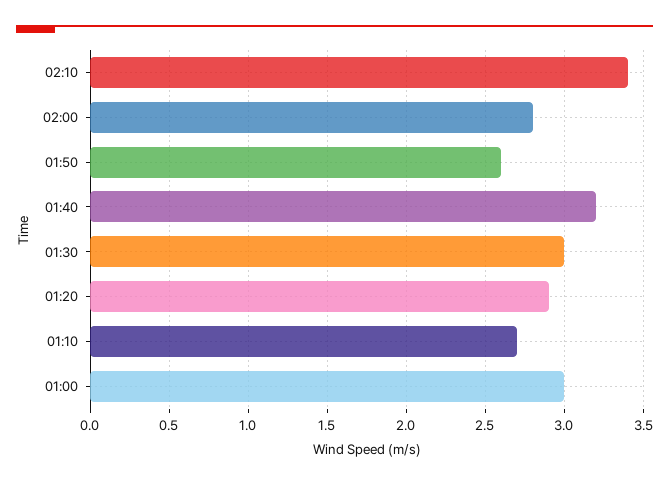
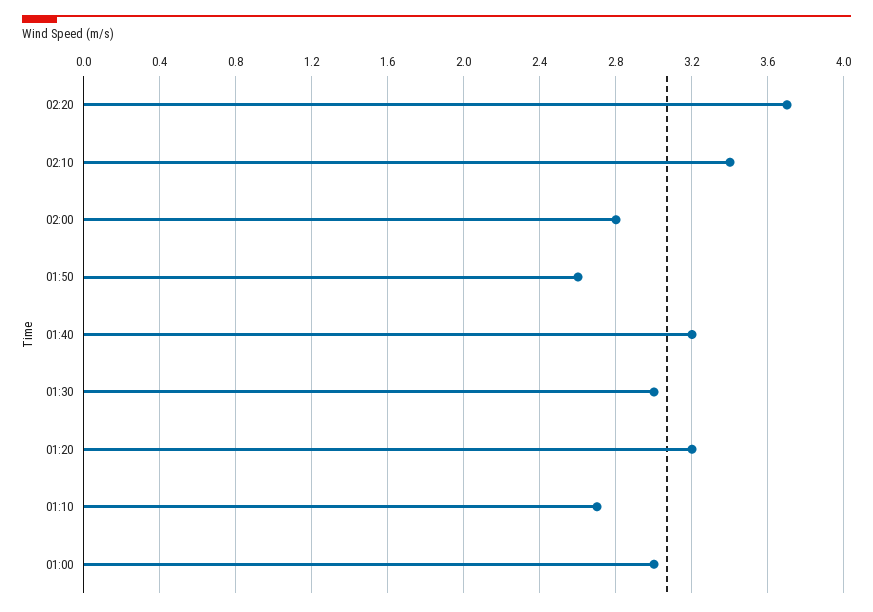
01:20: 2.9 -> 3.2
02:20: none -> 3.7

